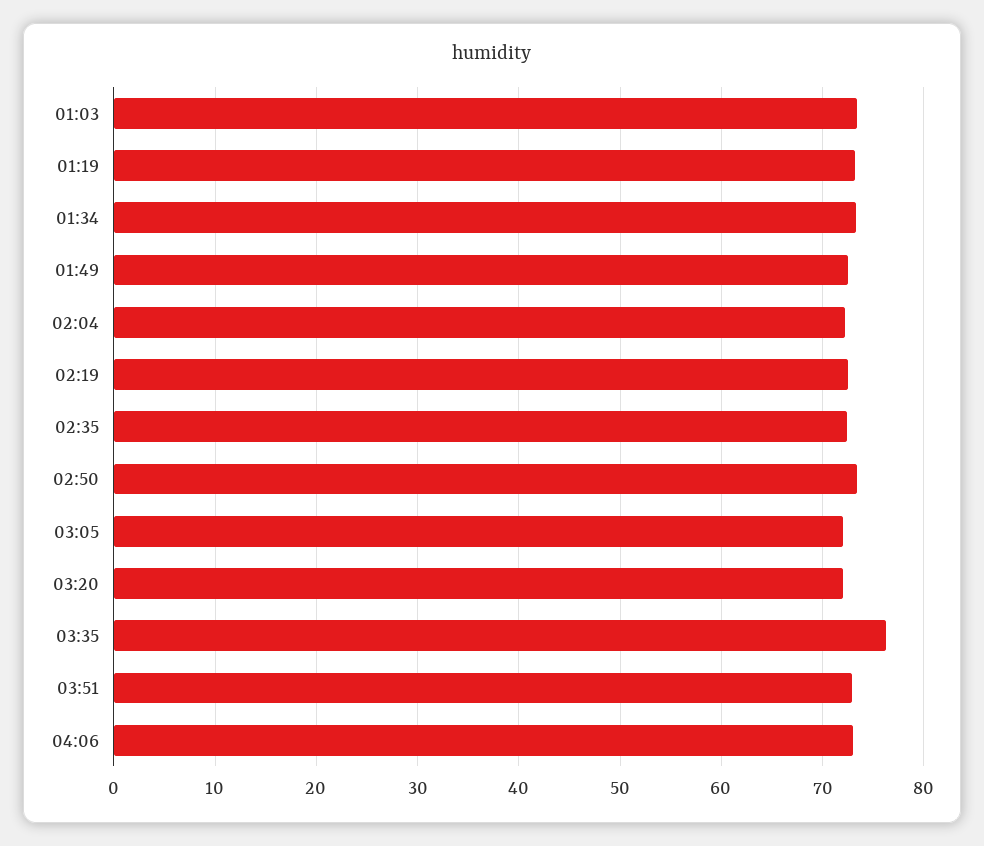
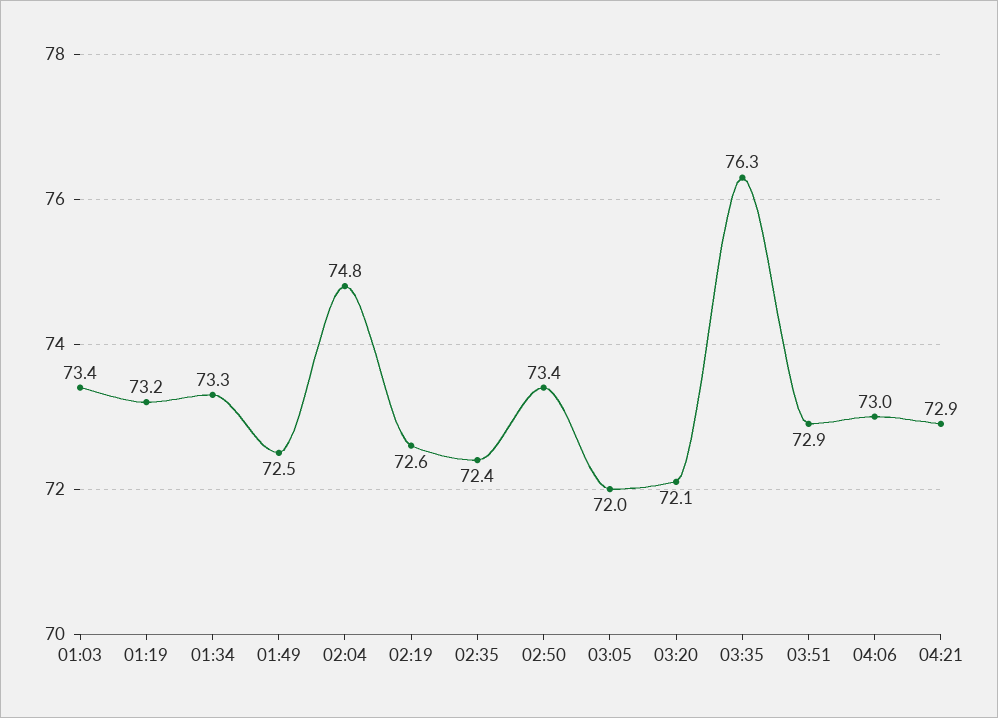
02:04: 72 -> 74.8
04:21: none -> 72.9

